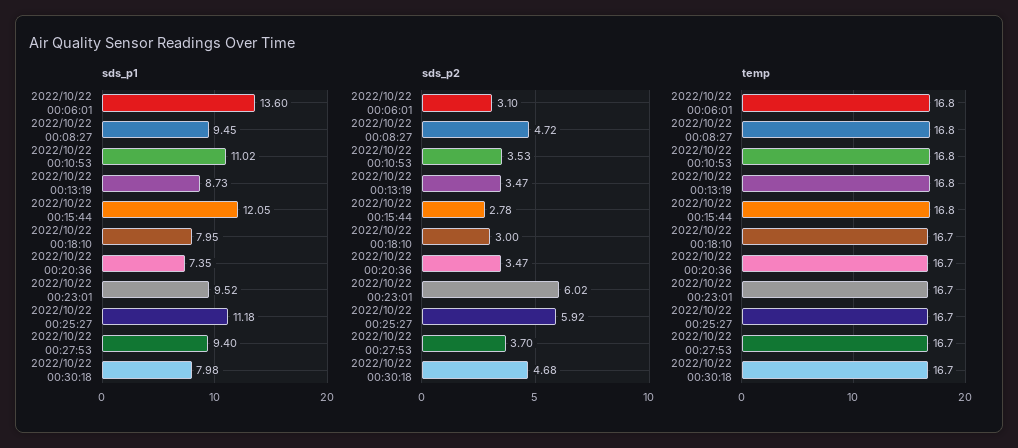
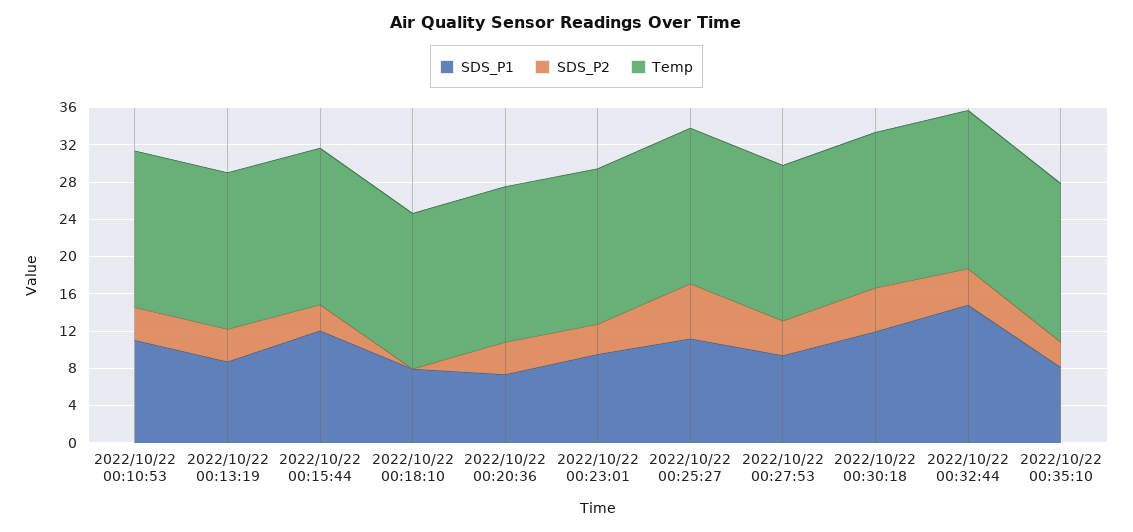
sds_p1, 2022/10/22 00:06:01: 13.6 -> none
sds_p1, 2022/10/22 00:08:27: 9.45 -> none
sds_p1, 2022/10/22 00:30:18: 7.98 -> 12
sds_p2, 2022/10/22 00:06:01: 3.1 -> none
sds_p2, 2022/10/22 00:08:27: 4.72 -> none
sds_p2, 2022/10/22 00:18:10: 3 -> 0
sds_p2, 2022/10/22 00:23:01: 6.02 -> 3
temp, 2022/10/22 00:06:01: 16.8 -> none
temp, 2022/10/22 00:08:27: 16.8 -> none
sds_p1, 2022/10/22 00:32:44: none -> 15
sds_p2, 2022/10/22 00:32:44: none -> 4
temp, 2022/10/22 00:32:44: none -> 17
sds_p1, 2022/10/22 00:35:10: none -> 8
sds_p2, 2022/10/22 00:35:10: none -> 3
temp, 2022/10/22 00:35:10: none -> 17

